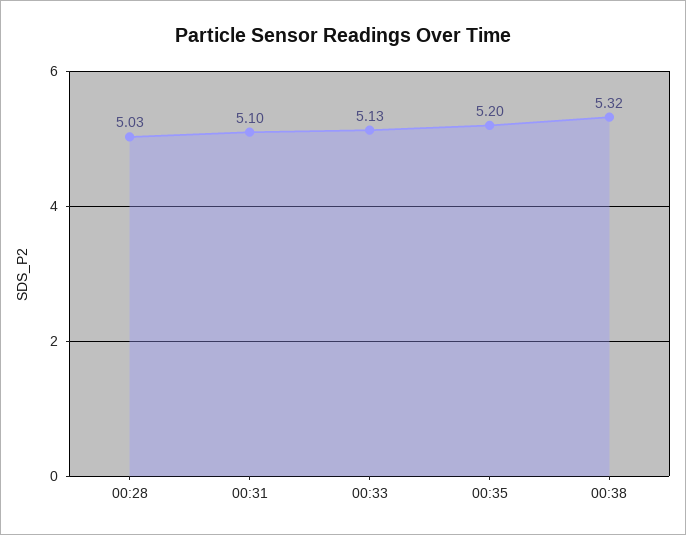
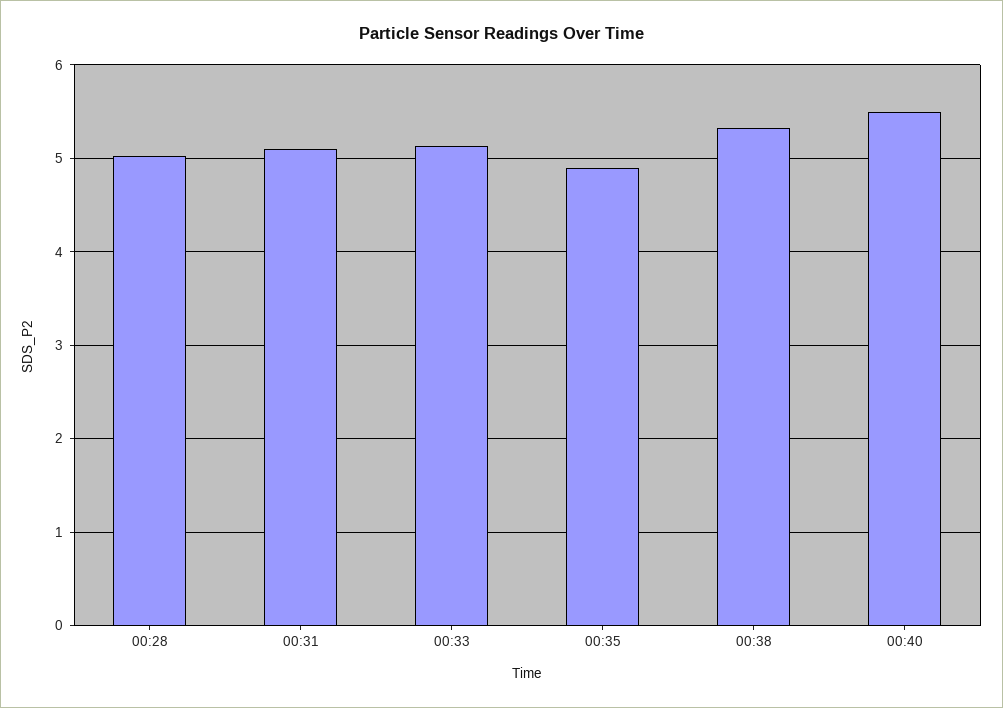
00:35: 5.2 -> 4.9
00:40: none -> 5.5

